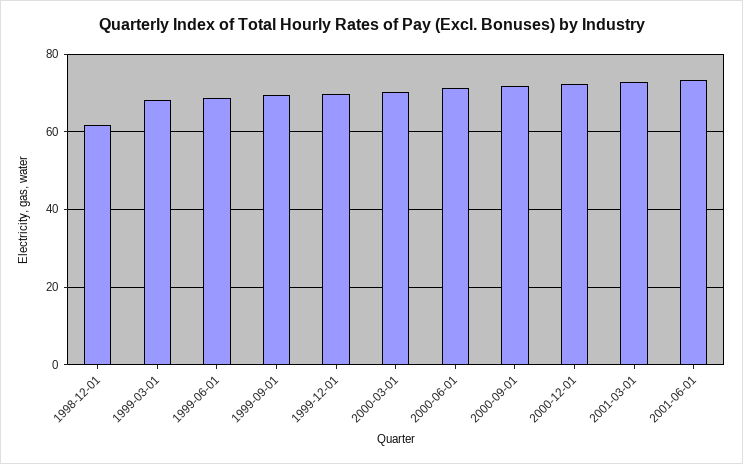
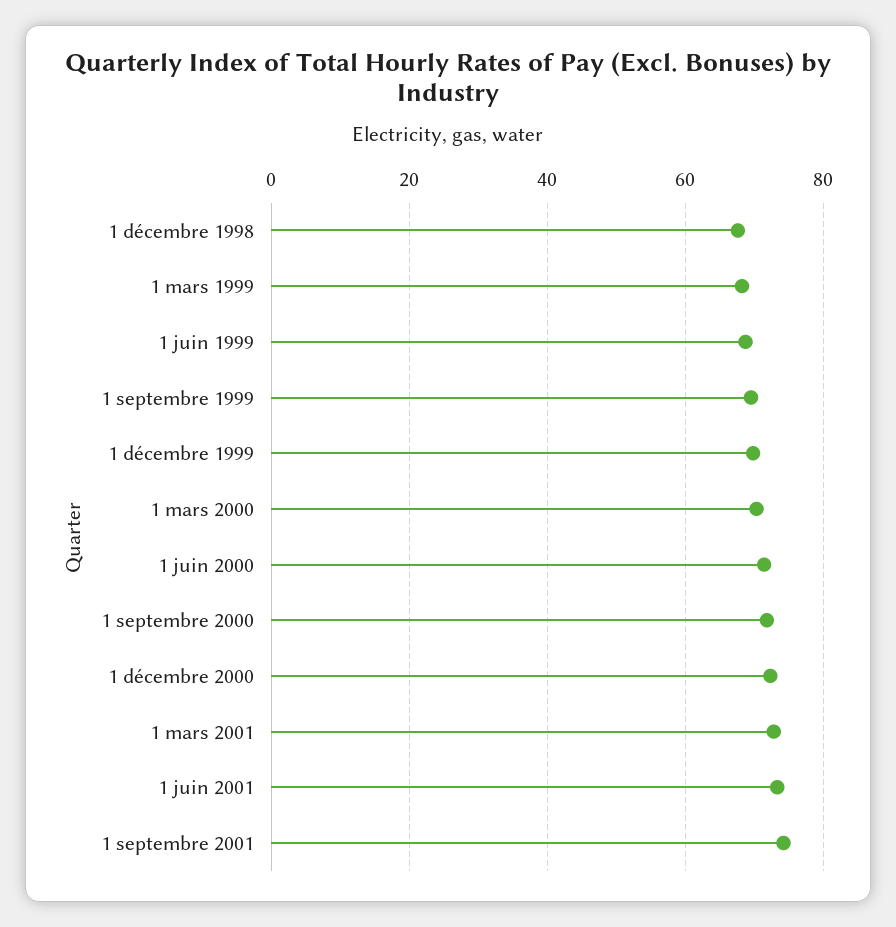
1998-12-01: 62 -> 68
1 septembre 2001: none -> 74

